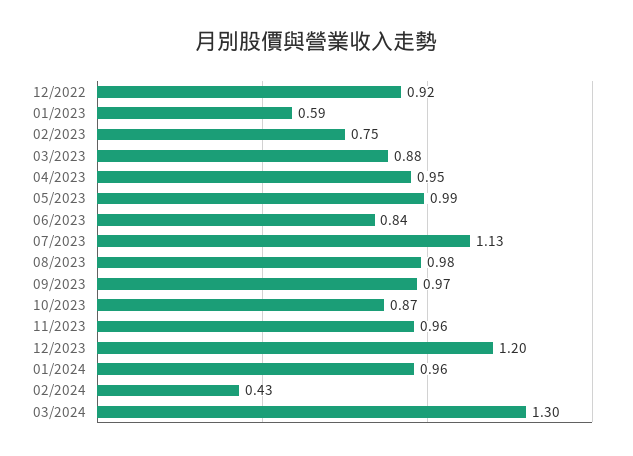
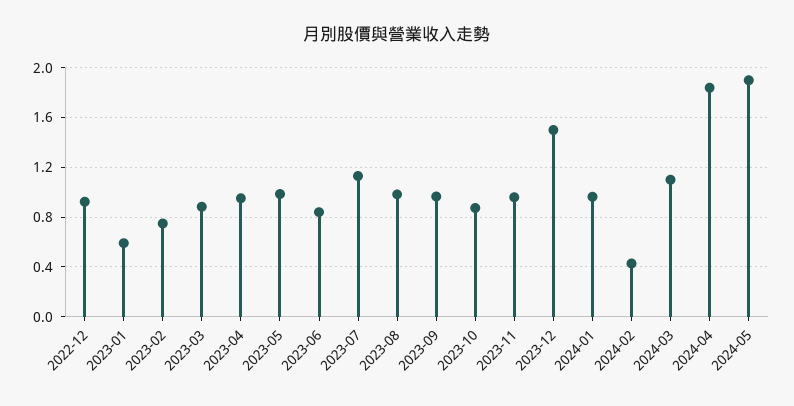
12/2023: 1.2 -> 1.5
03/2024: 1.3 -> 1.1
2024-04: none -> 1.85
2024-05: none -> 1.9

